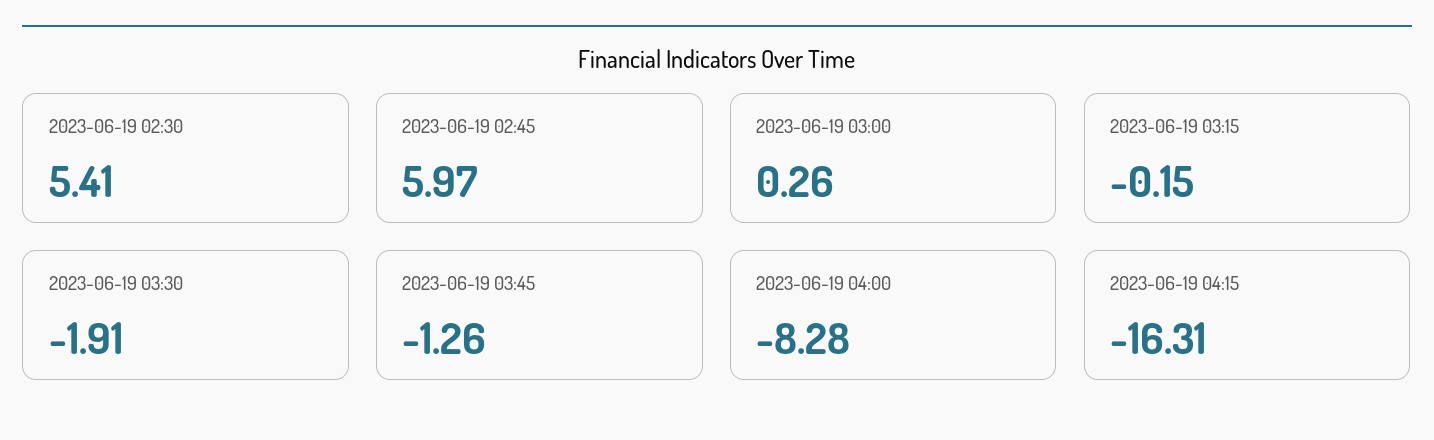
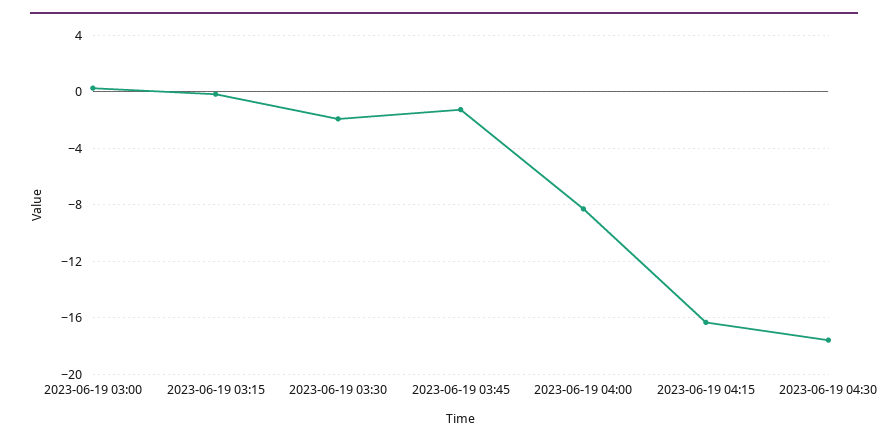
2023-06-19 02:30: 5.41 -> none
2023-06-19 02:45: 5.97 -> none
2023-06-19 04:30: none -> -17.5

